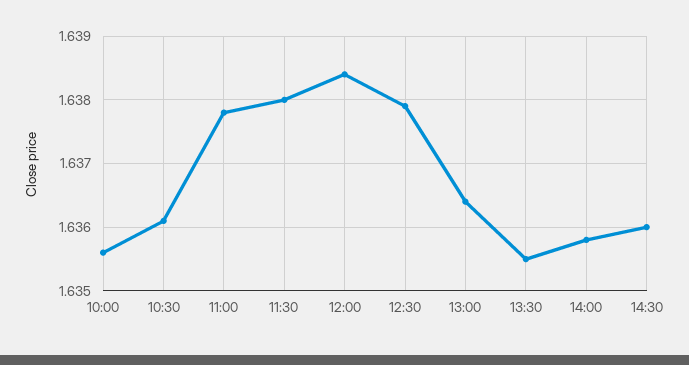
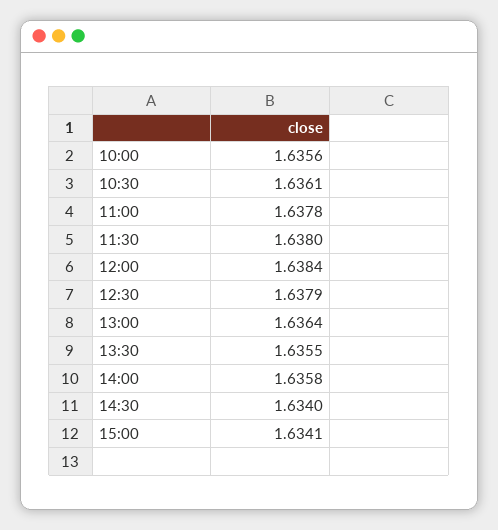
14:30: 1.636 -> 1.634
15:00: none -> 1.6341

